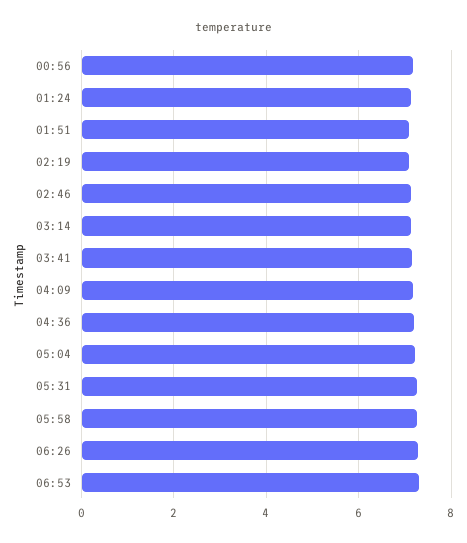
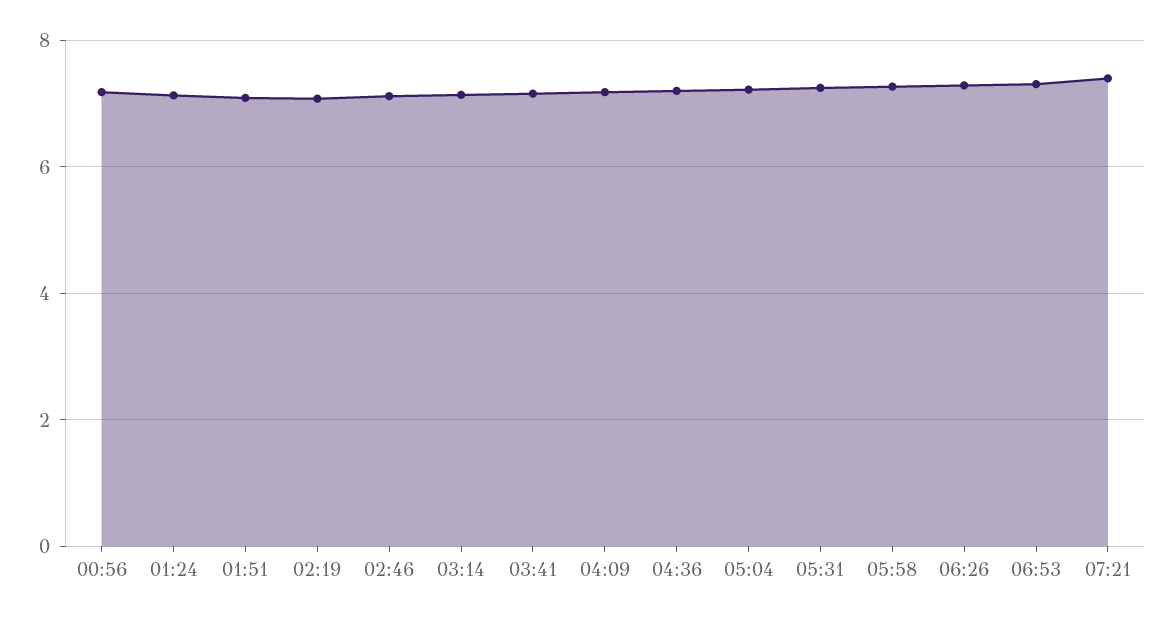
07:21: none -> 7.4

